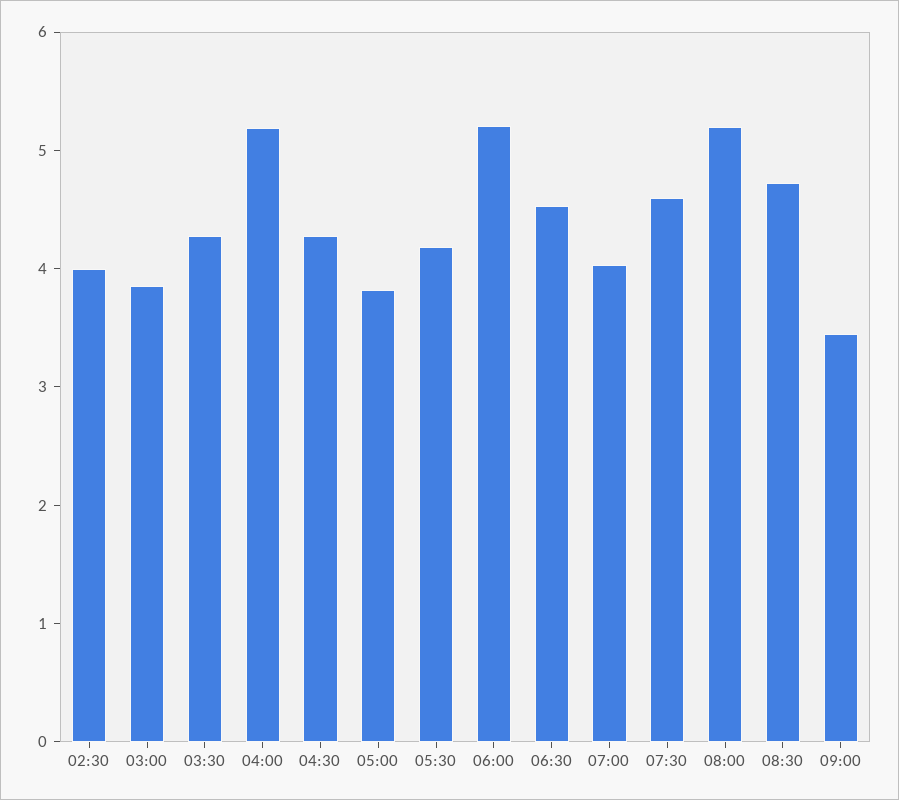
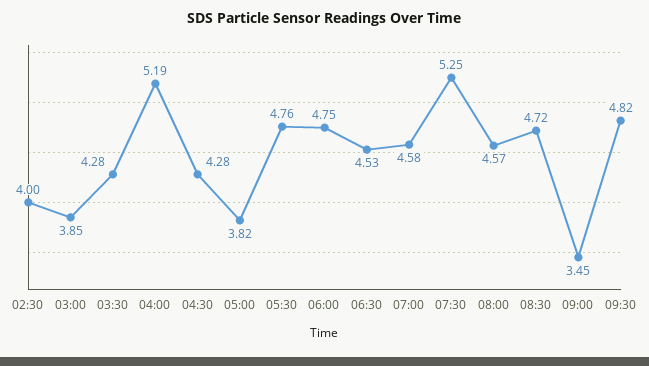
05:30: 4.2 -> 4.76
06:00: 5.2 -> 4.75
07:00: 4 -> 4.58
07:30: 4.6 -> 5.25
08:00: 5.2 -> 4.57
09:30: none -> 4.82

